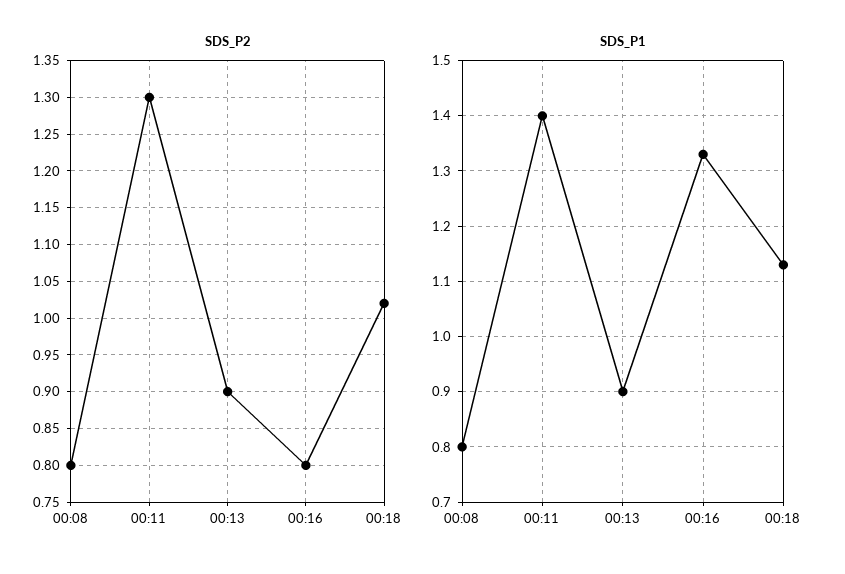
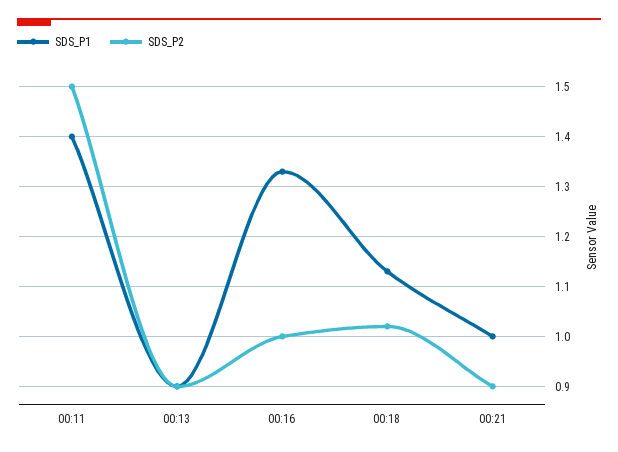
SDS_P2, 00:08: 0.8 -> none
SDS_P2, 00:11: 1.3 -> 1.5
SDS_P2, 00:16: 0.8 -> 1
SDS_P1, 00:08: 0.8 -> none
SDS_P1, 00:21: none -> 1
SDS_P2, 00:21: none -> 0.9

